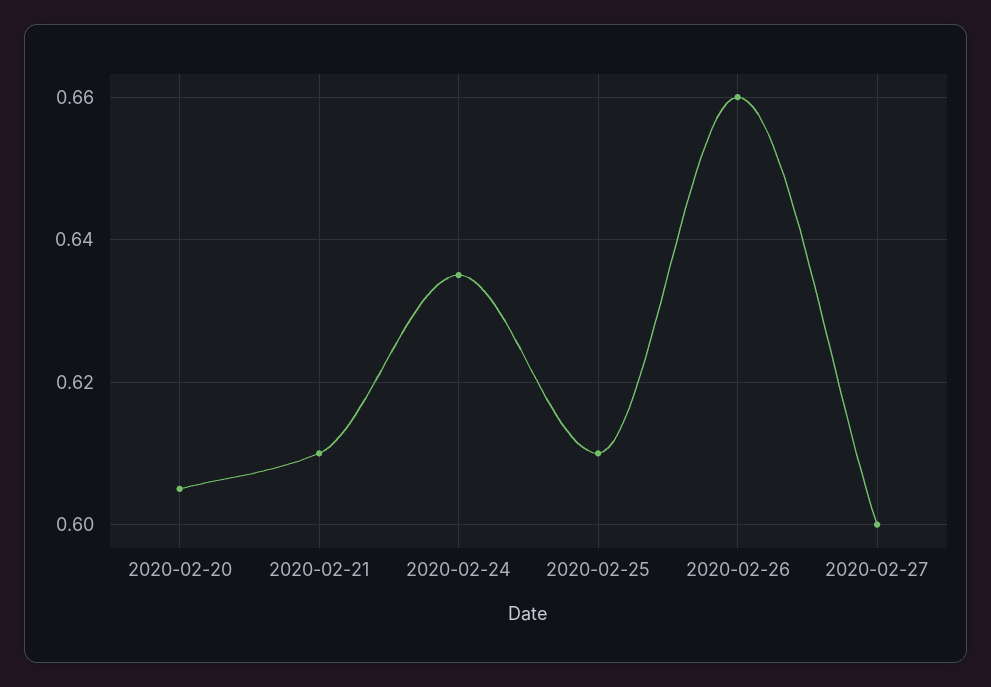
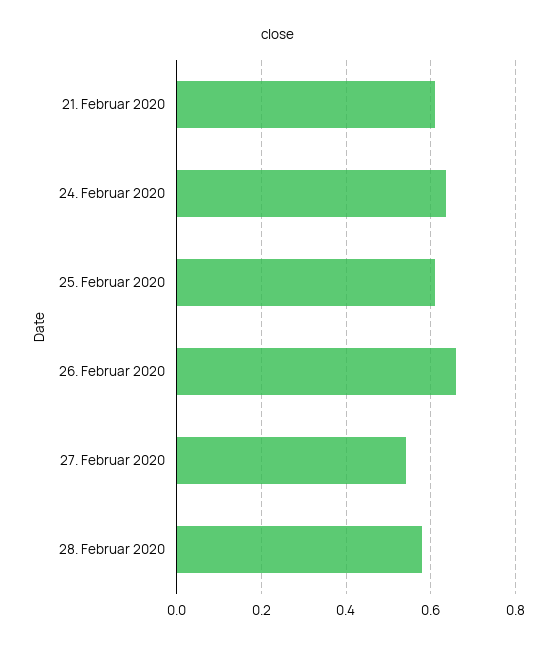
2020-02-20: 0.605 -> none
2020-02-27: 0.6 -> 0.54
28. Februar 2020: none -> 0.58

